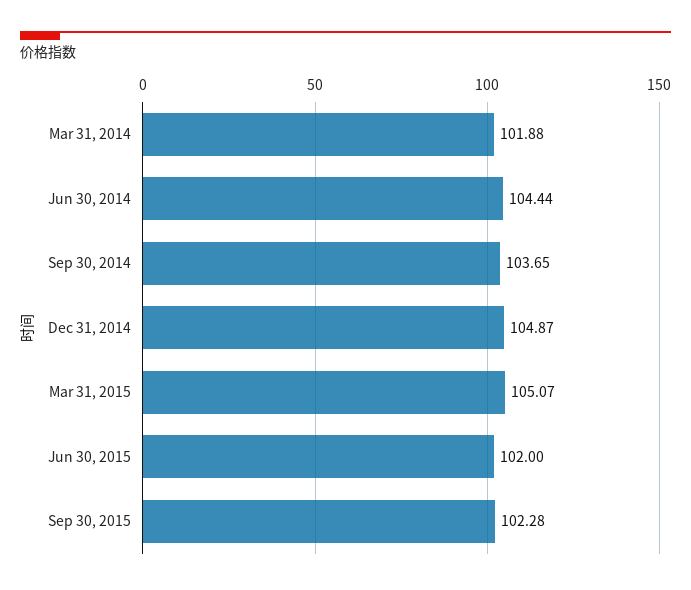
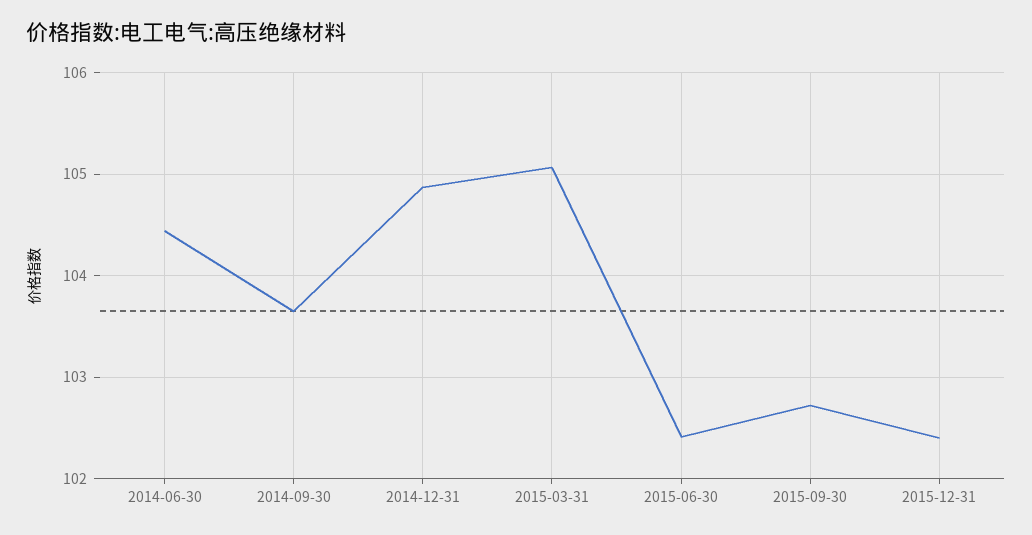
Mar 31, 2014: 101.88 -> none
Jun 30, 2015: 102 -> 102.4
Sep 30, 2015: 102.28 -> 102.7
2015-12-31: none -> 102.4

